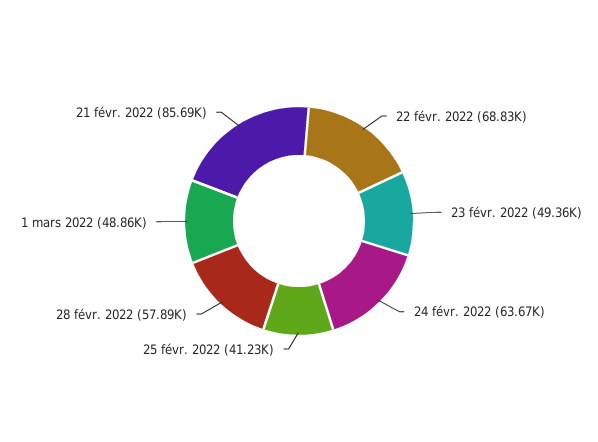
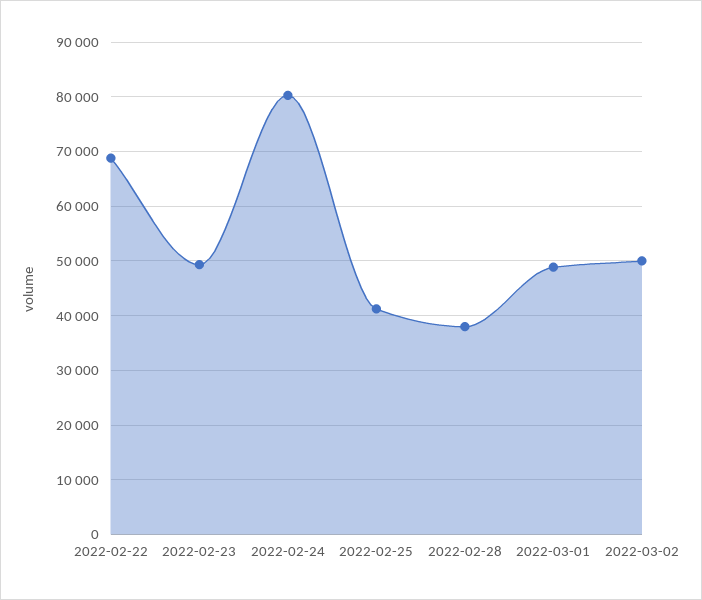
24 févr. 2022: 63670 -> 80000
28 févr. 2022: 57890 -> 38000
21 févr. 2022: 85690 -> none
2022-03-02: none -> 50000

